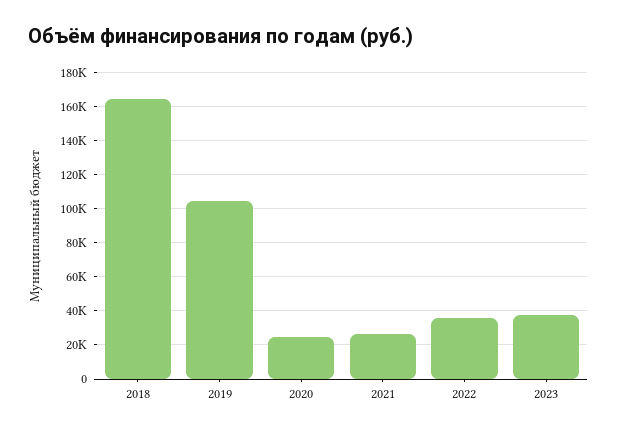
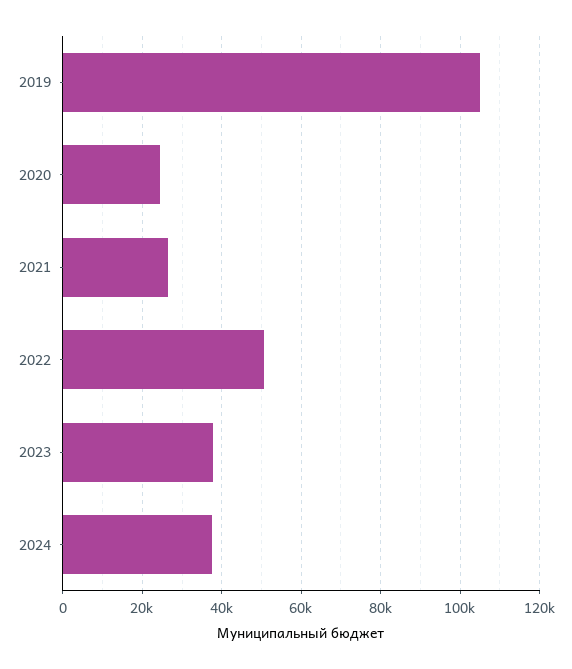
2018: 165000 -> none
2022: 35000 -> 50000
2024: none -> 38000

